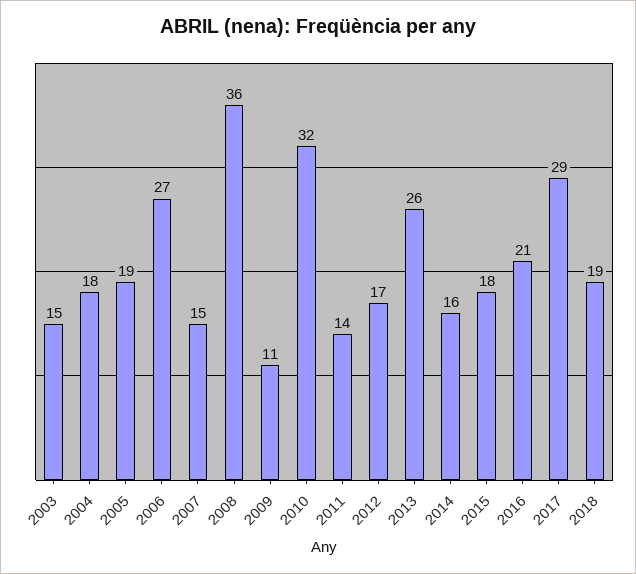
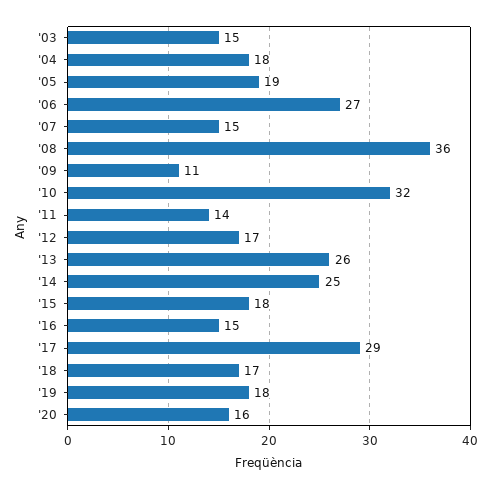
2014: 16 -> 25
2016: 21 -> 15
2018: 19 -> 17
'19: none -> 18
'20: none -> 16

